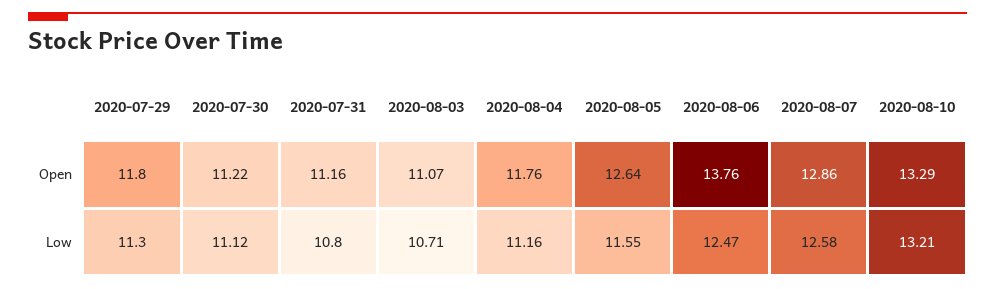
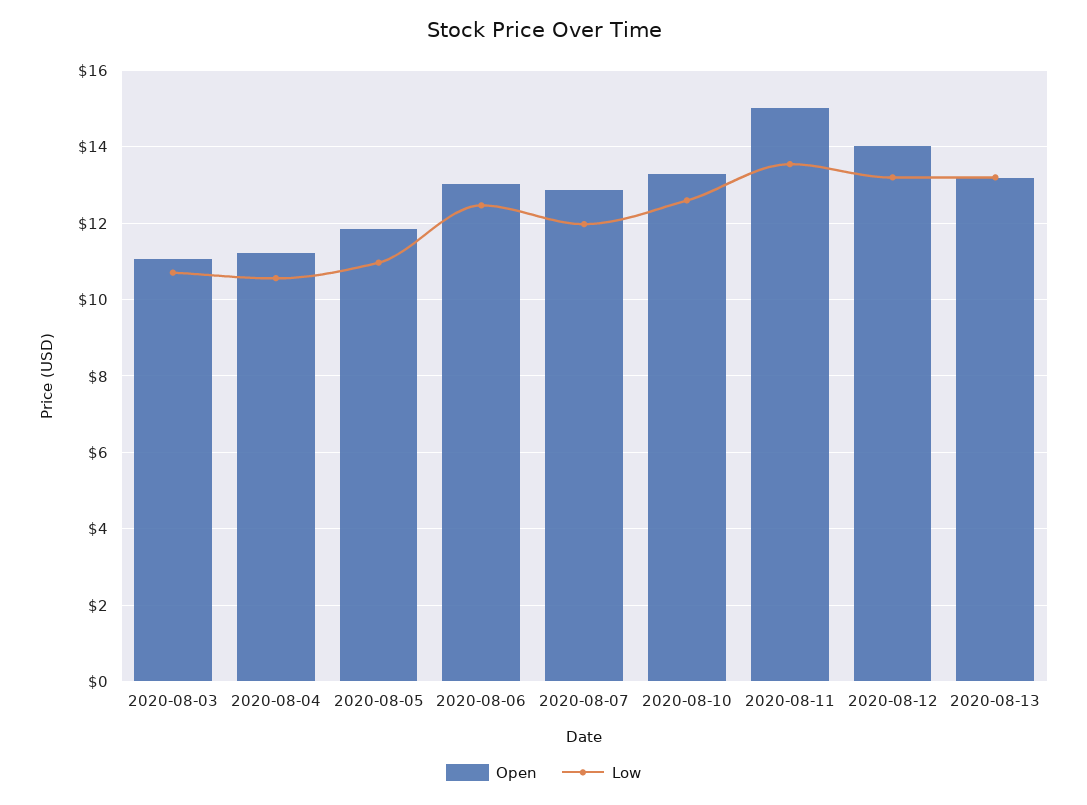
Open, 2020-07-29: 11.8 -> none
Open, 2020-07-30: 11.22 -> none
Open, 2020-07-31: 11.16 -> none
Open, 2020-08-04: 11.76 -> 11.2
Open, 2020-08-05: 12.64 -> 11.8
Open, 2020-08-06: 13.76 -> 13
Low, 2020-07-29: 11.3 -> none
Low, 2020-07-30: 11.12 -> none
Low, 2020-07-31: 10.8 -> none
Low, 2020-08-04: 11.16 -> 10.6
Low, 2020-08-05: 11.55 -> 11
Low, 2020-08-07: 12.58 -> 12
Low, 2020-08-10: 13.21 -> 12.6
Open, 2020-08-11: none -> 15
Low, 2020-08-11: none -> 13.6
Open, 2020-08-12: none -> 14
Low, 2020-08-12: none -> 13.2
Open, 2020-08-13: none -> 13.2
Low, 2020-08-13: none -> 13.2

